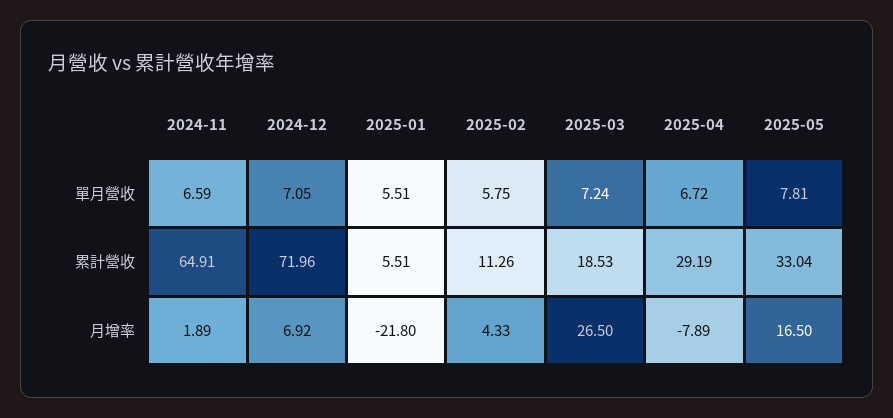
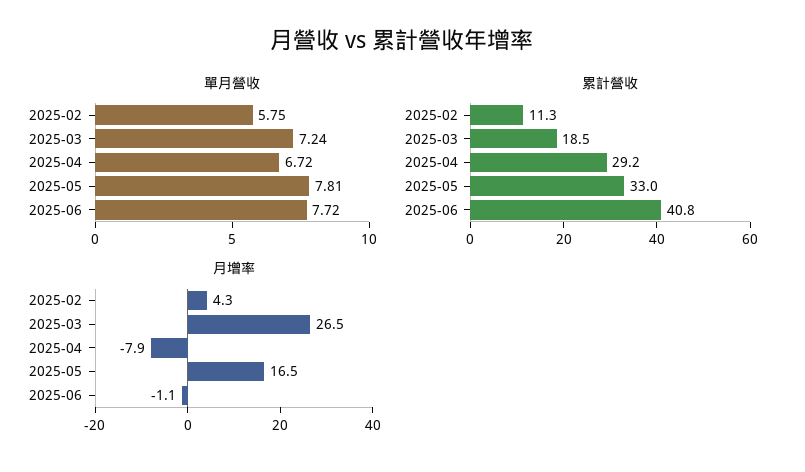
單月營收, 2024-11: 6.59 -> none
單月營收, 2024-12: 7.05 -> none
單月營收, 2025-01: 5.51 -> none
累計營收, 2024-11: 64.91 -> none
累計營收, 2024-12: 71.96 -> none
累計營收, 2025-01: 5.51 -> none
月增率, 2024-11: 1.89 -> none
月增率, 2024-12: 6.92 -> none
月增率, 2025-01: -21.8 -> none
單月營收, 2025-06: none -> 7.72
累計營收, 2025-06: none -> 40.8
月增率, 2025-06: none -> -1.1

